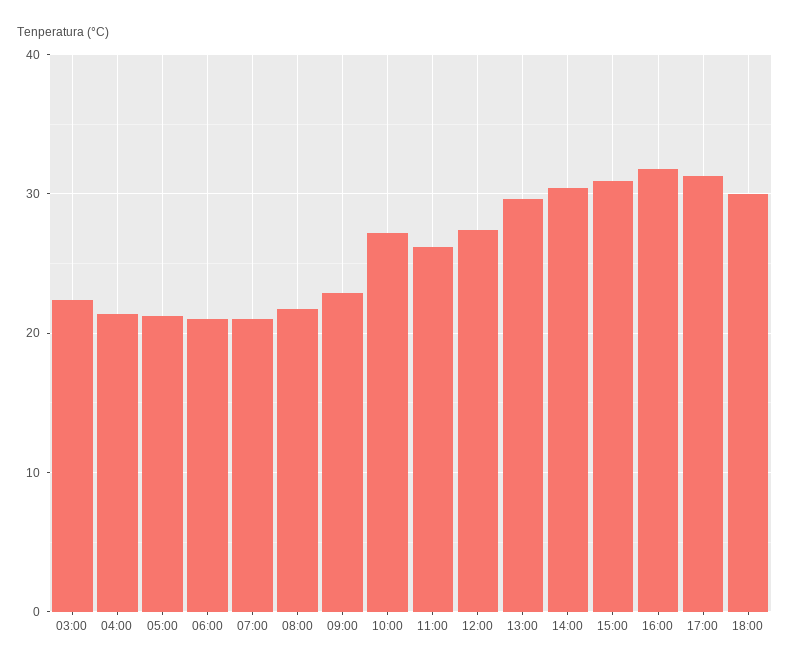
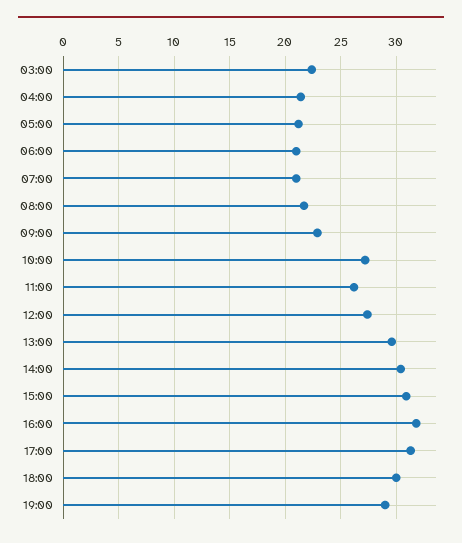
19:00: none -> 29

